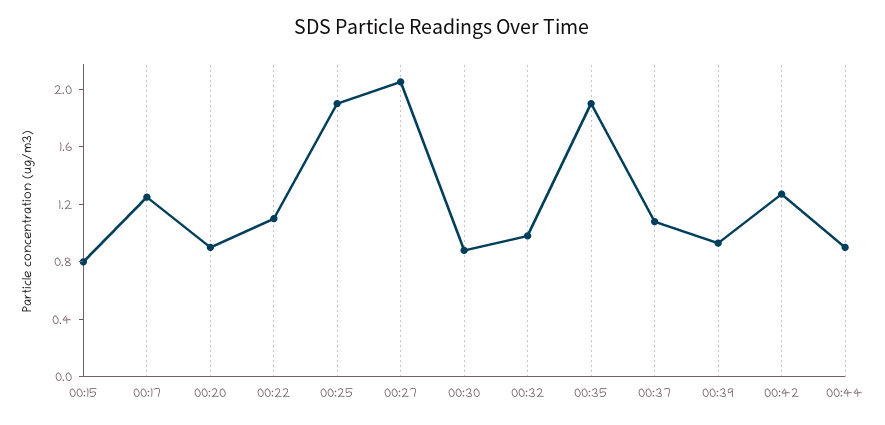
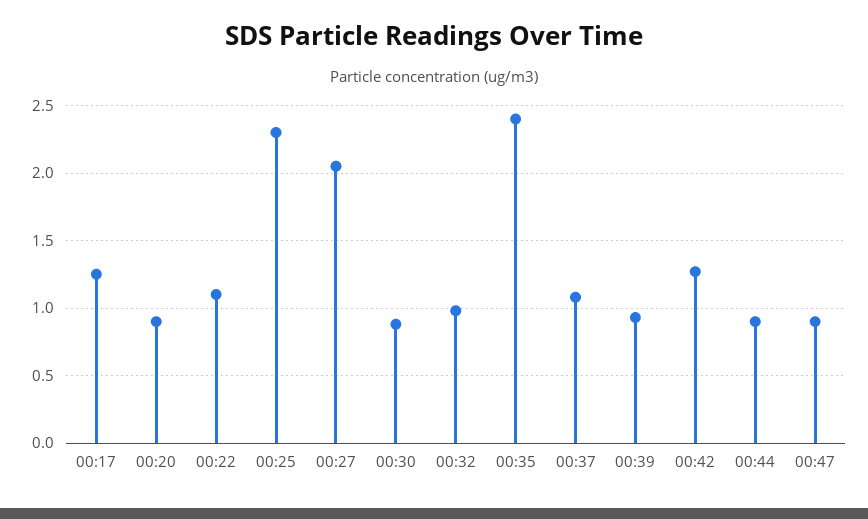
00:15: 0.8 -> none
00:25: 1.9 -> 2.3
00:35: 1.9 -> 2.4
00:47: none -> 0.9

